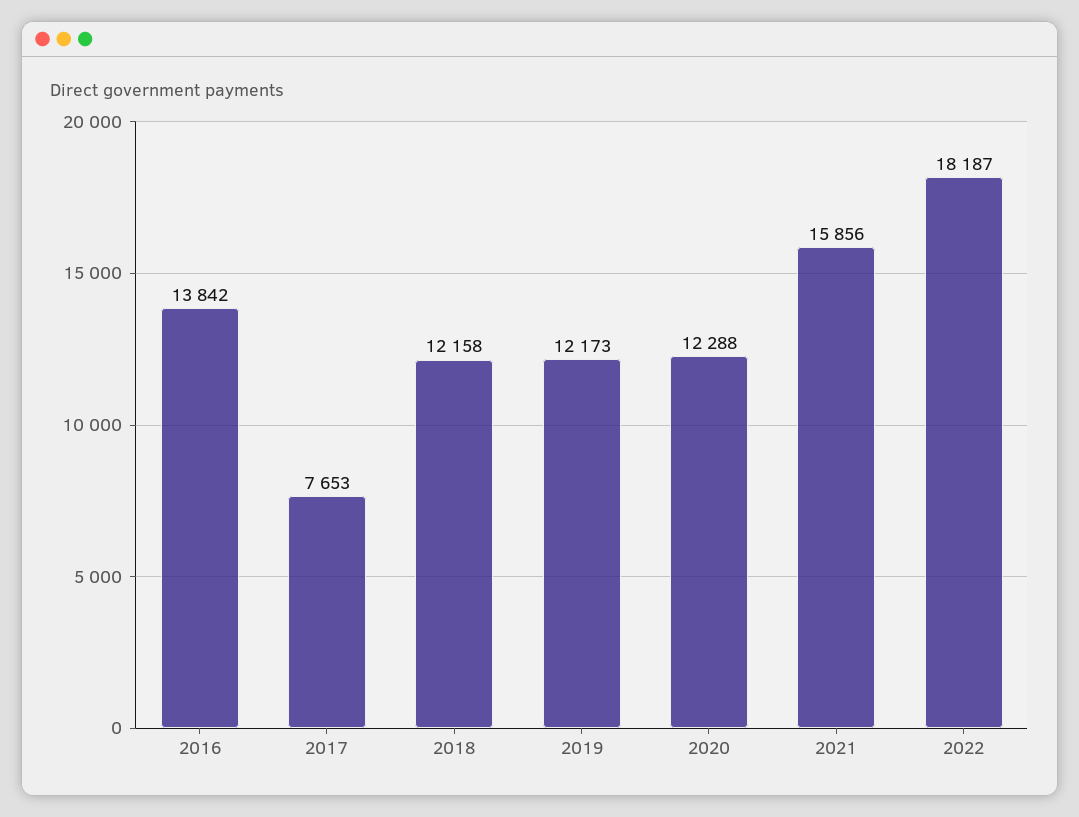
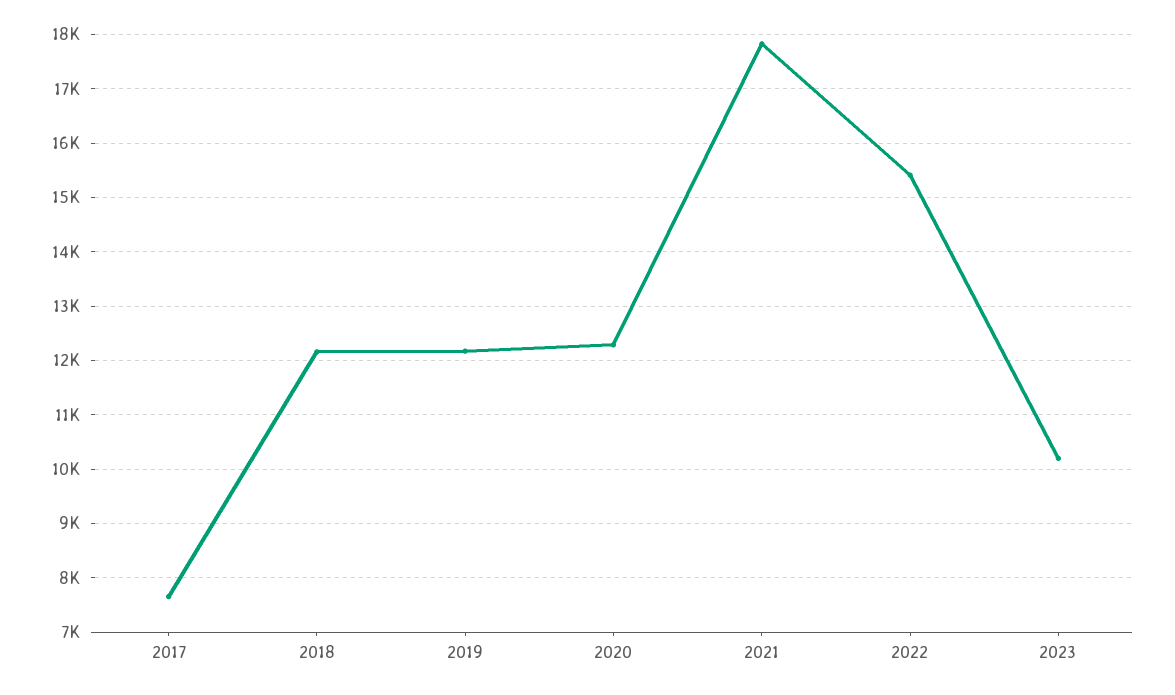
2016: 13842 -> none
2021: 15856 -> 17800
2022: 18187 -> 15400
2023: none -> 10200

